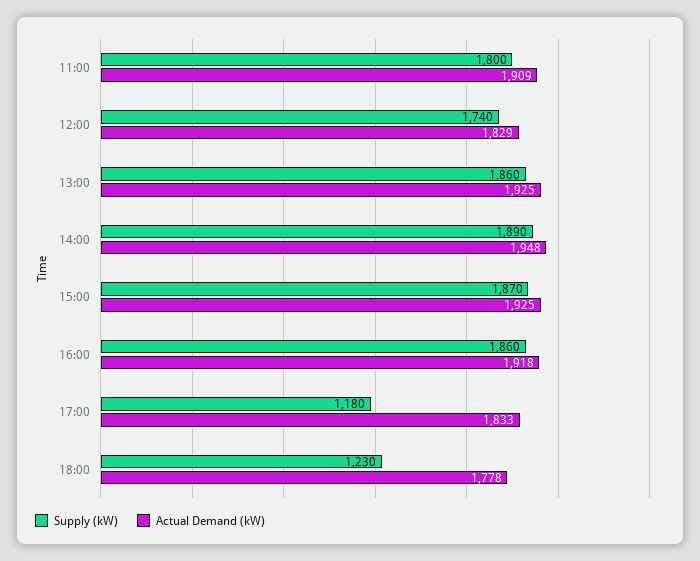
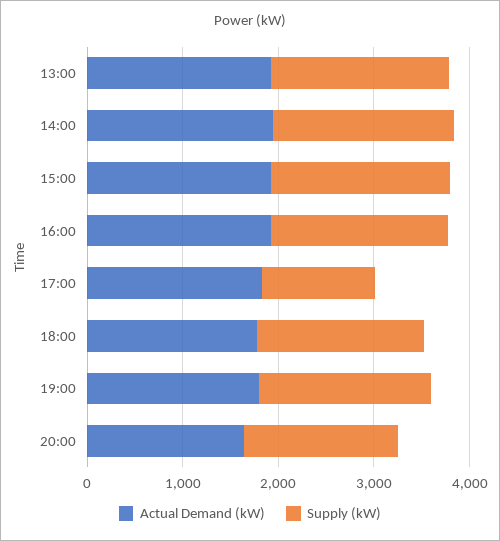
Supply (kW), 11:00: 1800 -> none
Actual Demand (kW), 11:00: 1909 -> none
Supply (kW), 12:00: 1740 -> none
Actual Demand (kW), 12:00: 1829 -> none
Supply (kW), 18:00: 1230 -> 1800
Actual Demand (kW), 19:00: none -> 1800
Supply (kW), 19:00: none -> 1800
Actual Demand (kW), 20:00: none -> 1600
Supply (kW), 20:00: none -> 1600

